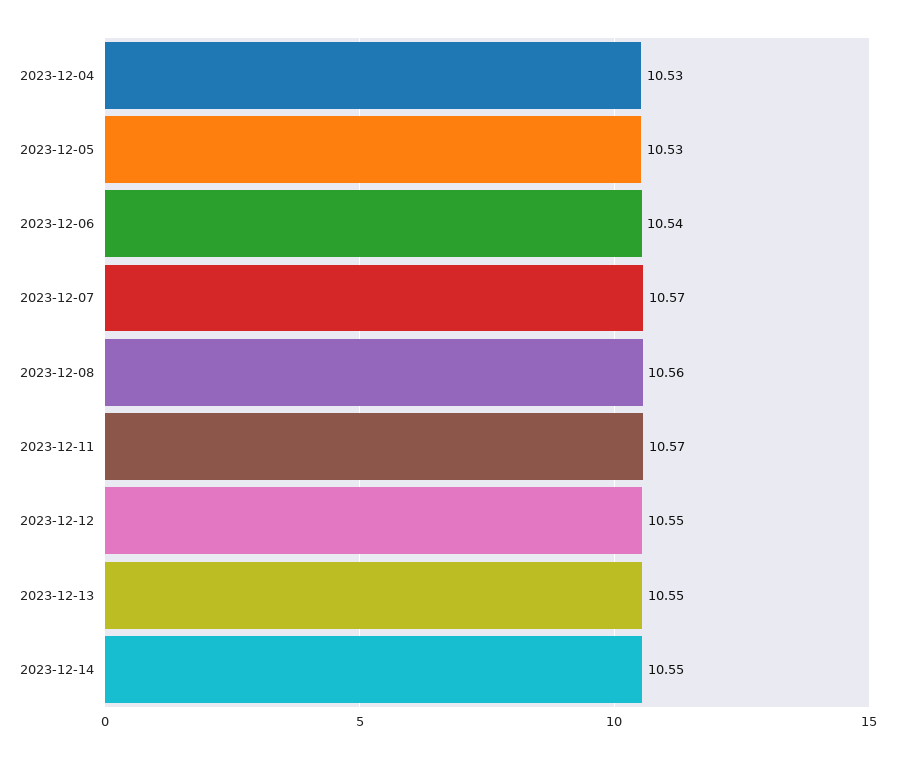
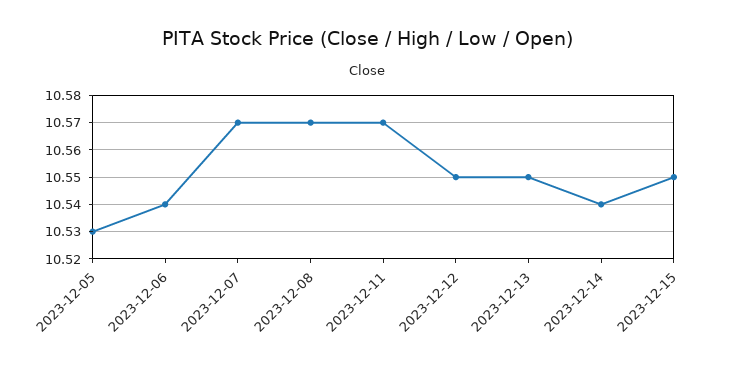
2023-12-04: 10.53 -> none
2023-12-08: 10.56 -> 10.57
2023-12-14: 10.55 -> 10.54
2023-12-15: none -> 10.55

